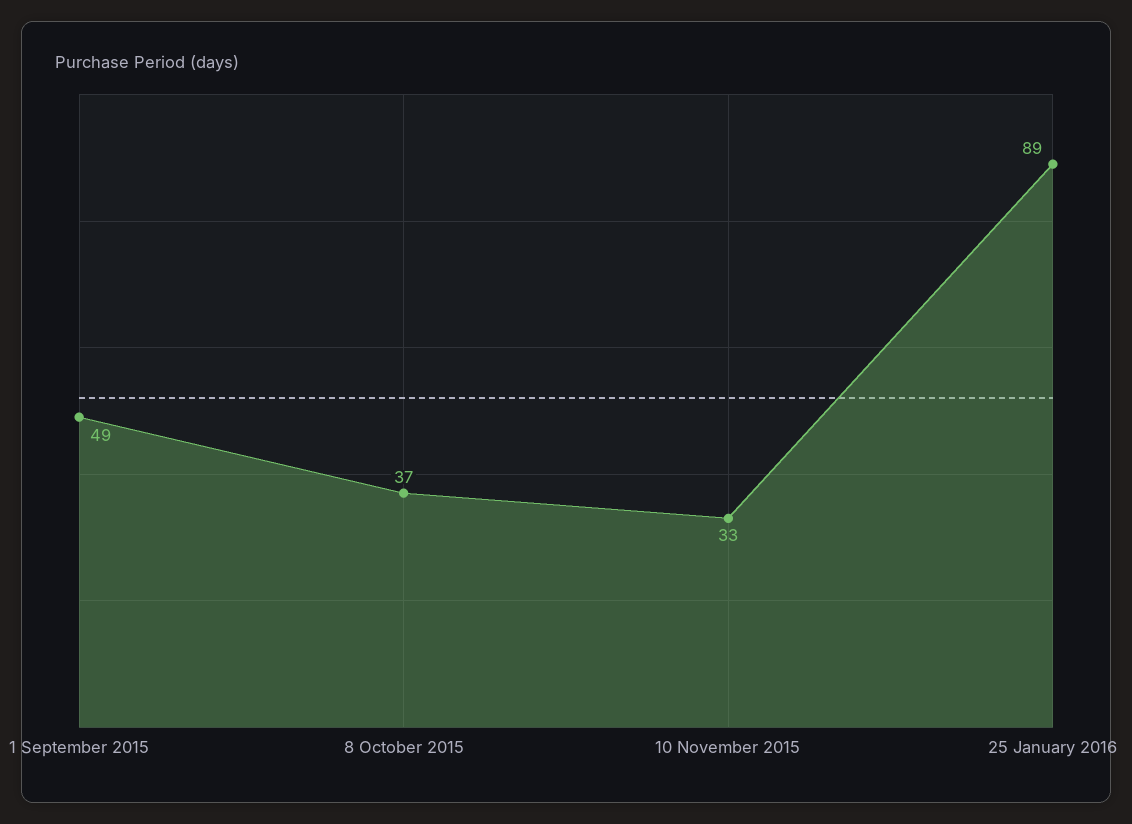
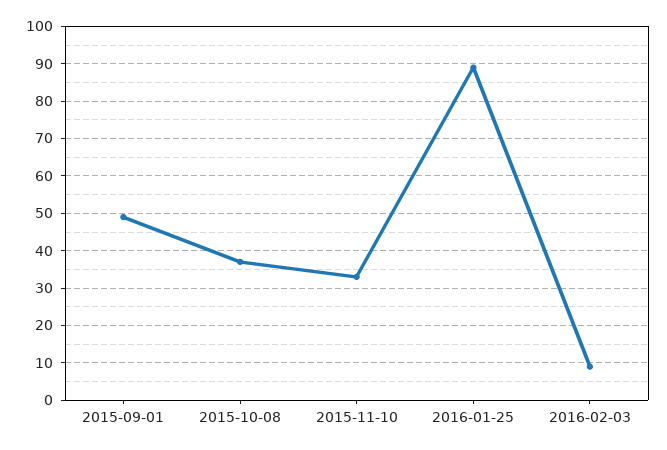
2016-02-03: none -> 10

